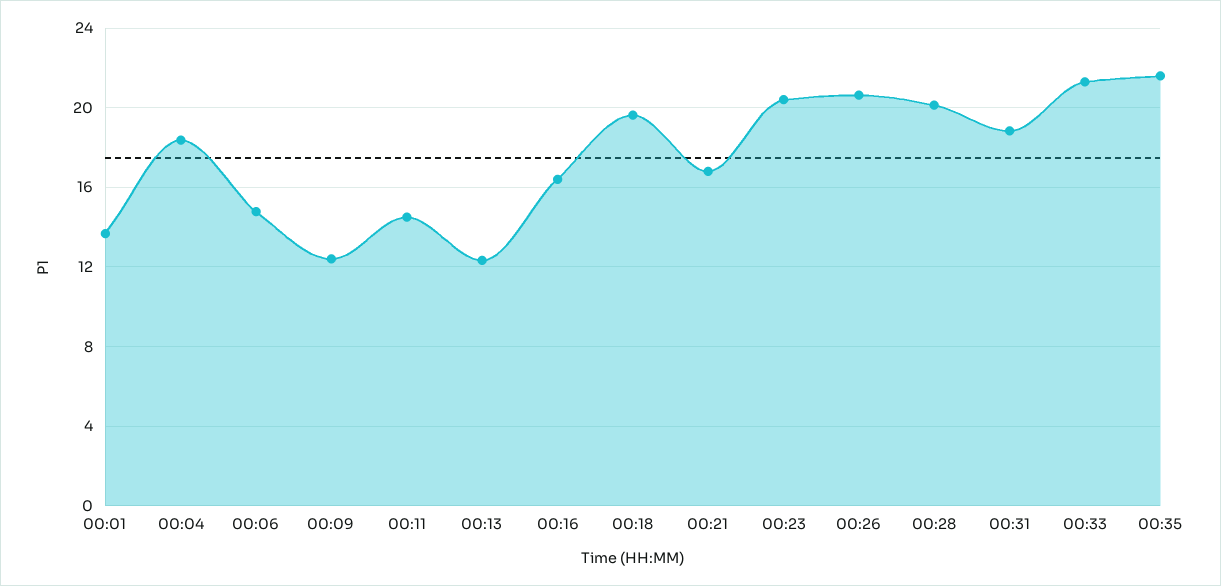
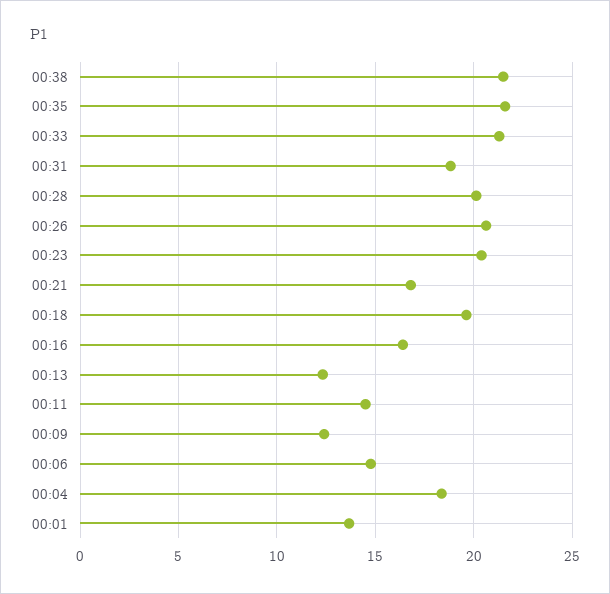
00:38: none -> 21.5

